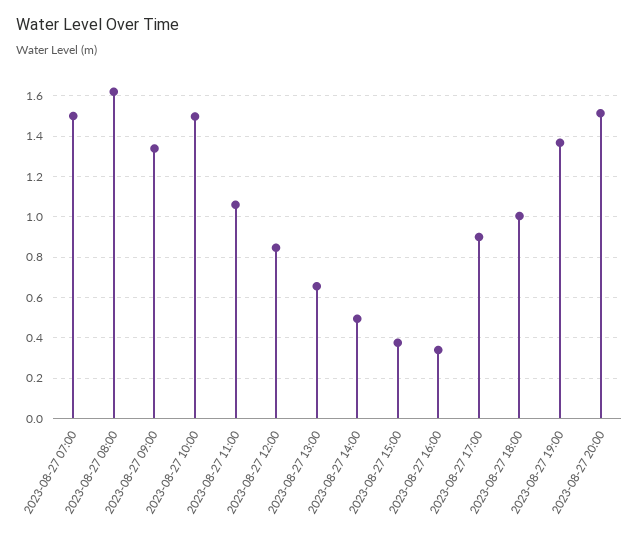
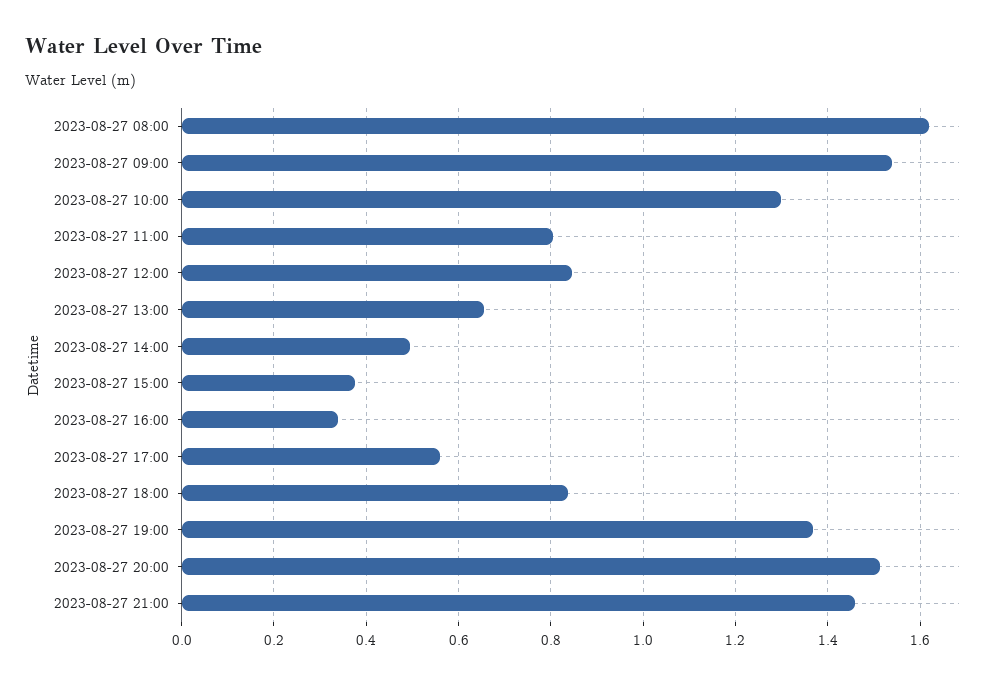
2023-08-27 07:00: 1.5 -> none
2023-08-27 09:00: 1.35 -> 1.54
2023-08-27 10:00: 1.5 -> 1.3
2023-08-27 11:00: 1.05 -> 0.8
2023-08-27 17:00: 0.9 -> 0.56
2023-08-27 18:00: 1 -> 0.84
2023-08-27 21:00: none -> 1.46

